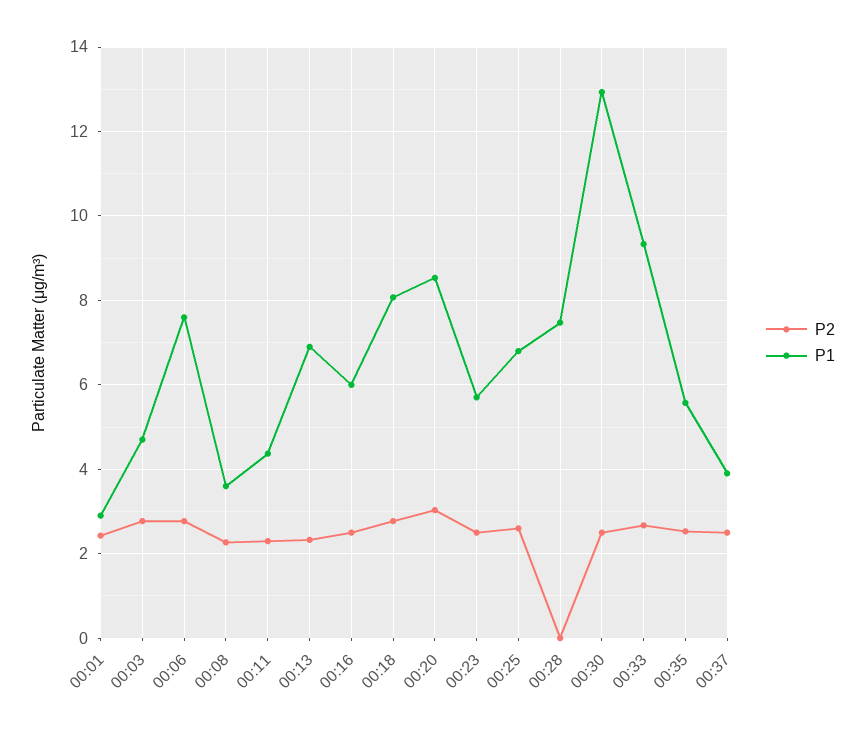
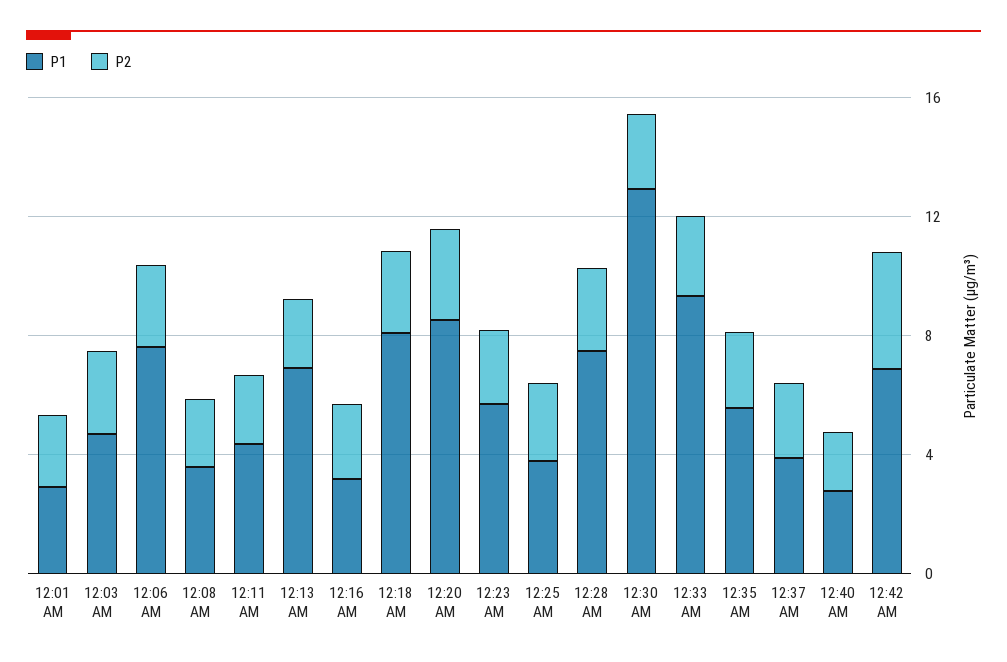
P1, 00:16: 6 -> 3
P1, 00:25: 6.8 -> 4
P2, 00:28: 0 -> 3
P1, 12:40 AM: none -> 3
P2, 12:40 AM: none -> 2
P1, 12:42 AM: none -> 7
P2, 12:42 AM: none -> 4

